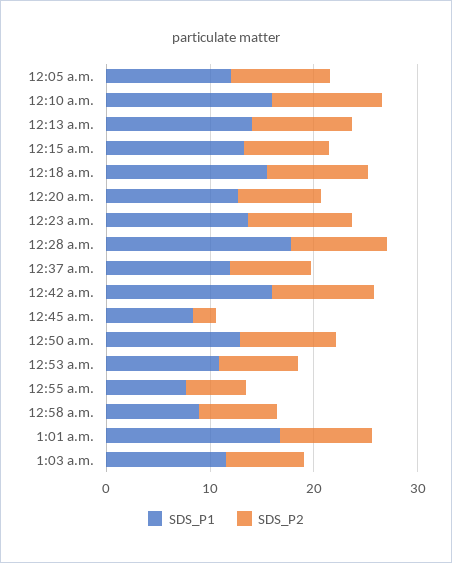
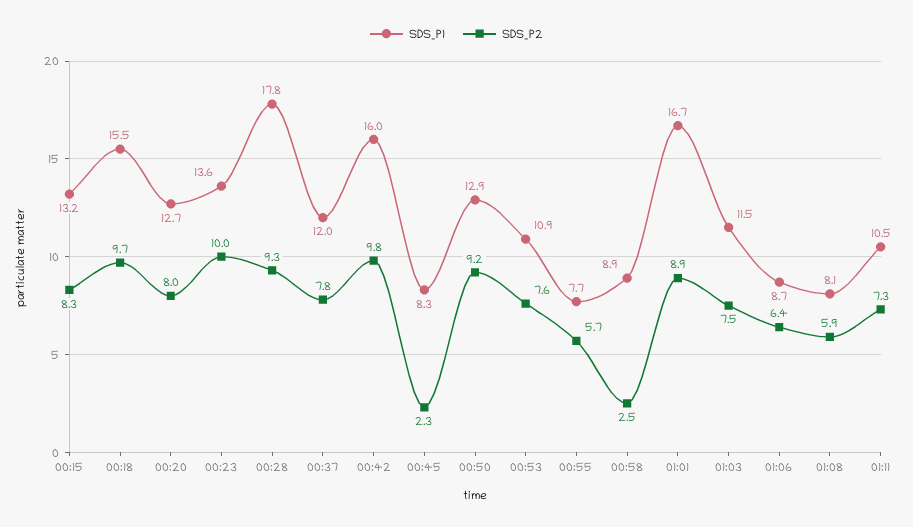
SDS_P1, 12:05 a.m.: 12 -> none
SDS_P2, 12:05 a.m.: 10 -> none
SDS_P1, 12:10 a.m.: 16 -> none
SDS_P2, 12:10 a.m.: 10 -> none
SDS_P1, 12:13 a.m.: 14 -> none
SDS_P2, 12:13 a.m.: 10 -> none
SDS_P2, 12:58 a.m.: 8 -> 2.5
SDS_P1, 01:06: none -> 8.7
SDS_P2, 01:06: none -> 6.4
SDS_P1, 01:08: none -> 8.1
SDS_P2, 01:08: none -> 5.9
SDS_P1, 01:11: none -> 10.5
SDS_P2, 01:11: none -> 7.3

